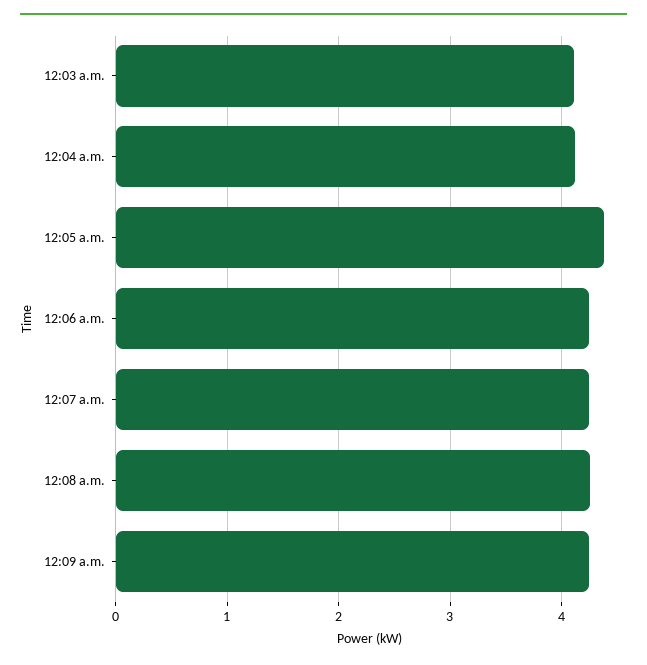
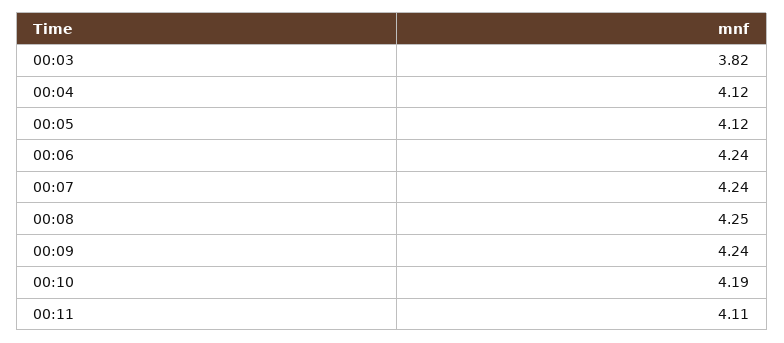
12:03 a.m.: 4.1 -> 3.82
12:05 a.m.: 4.4 -> 4.12
00:10: none -> 4.19
00:11: none -> 4.11

